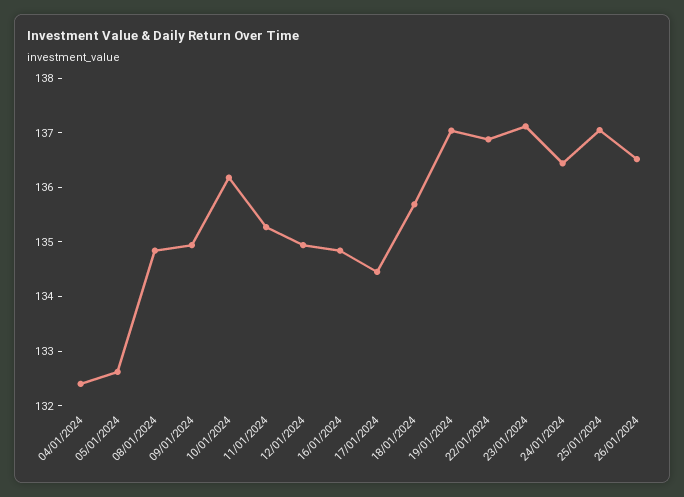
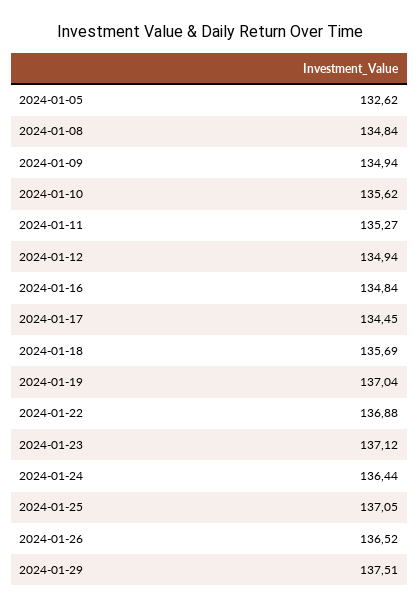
04/01/2024: 132.4 -> none
10/01/2024: 136.2 -> 135.62
2024-01-29: none -> 137.51

